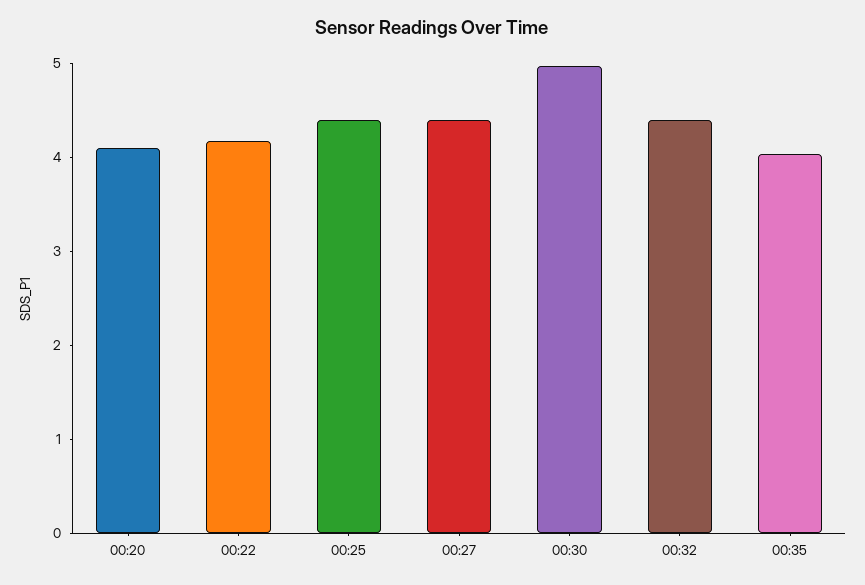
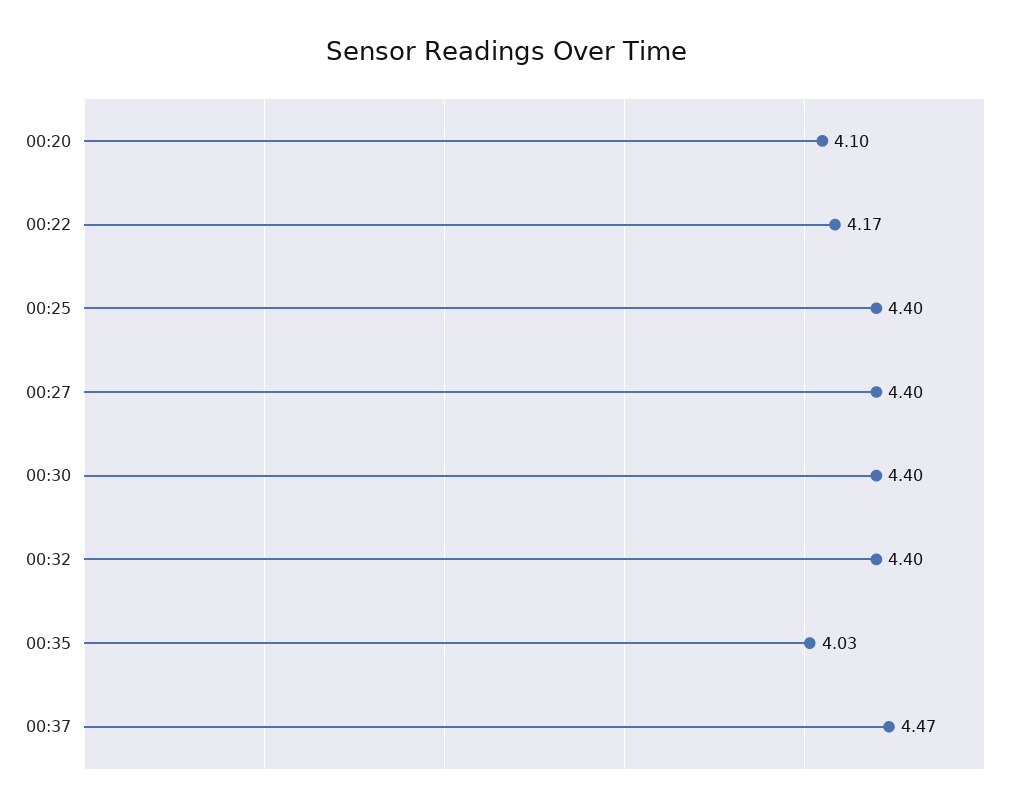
00:30: 5 -> 4.4
00:37: none -> 4.47

